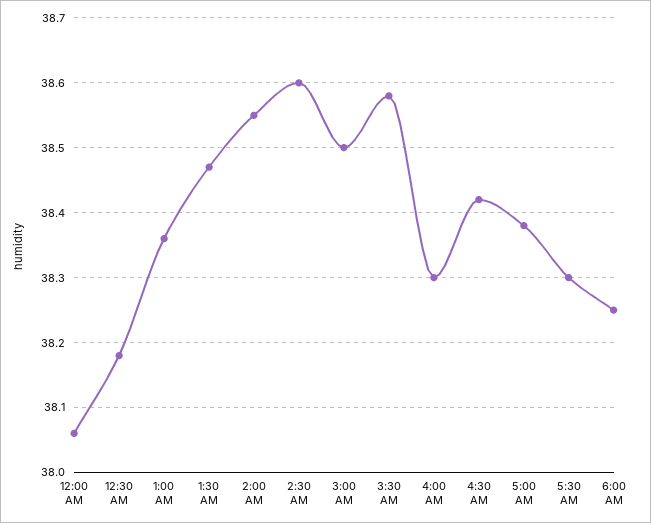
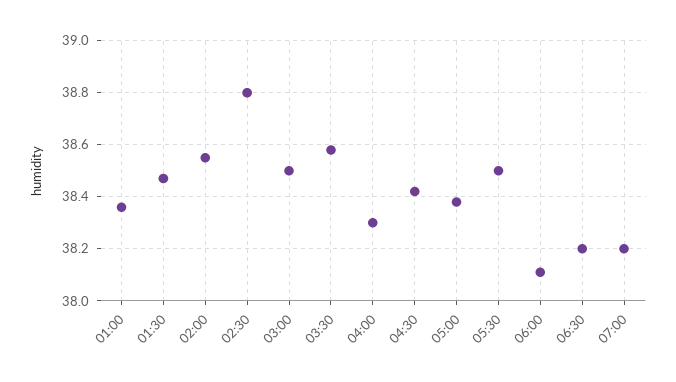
12:00 AM: 38.06 -> none
12:30 AM: 38.18 -> none
2:30 AM: 38.6 -> 38.8
5:30 AM: 38.3 -> 38.5
6:00 AM: 38.25 -> 38.1
06:30: none -> 38.2
07:00: none -> 38.2

